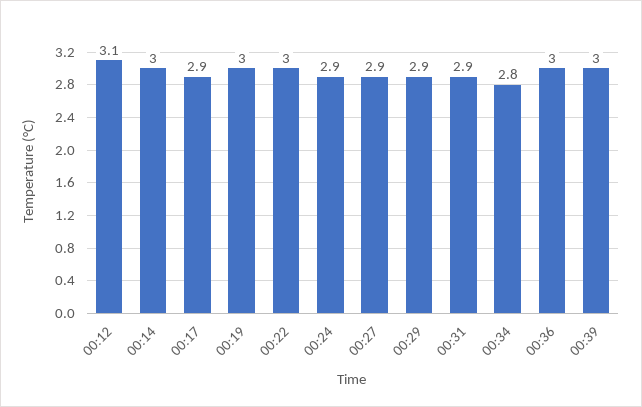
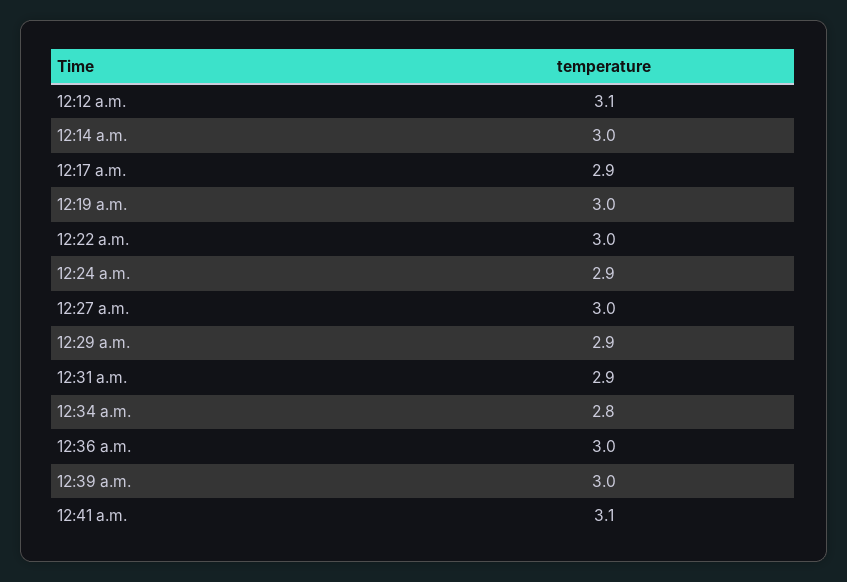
00:27: 2.9 -> 3
12:41 a.m.: none -> 3.1

